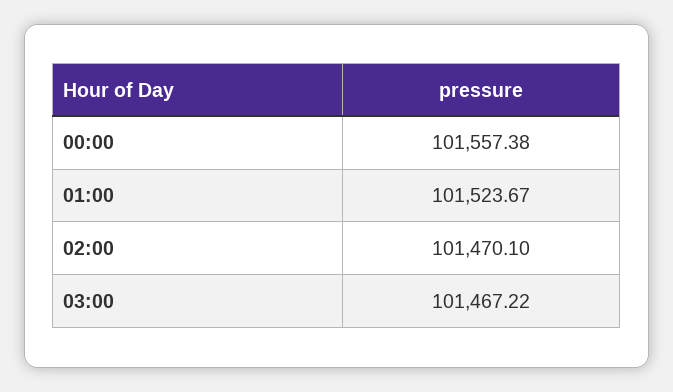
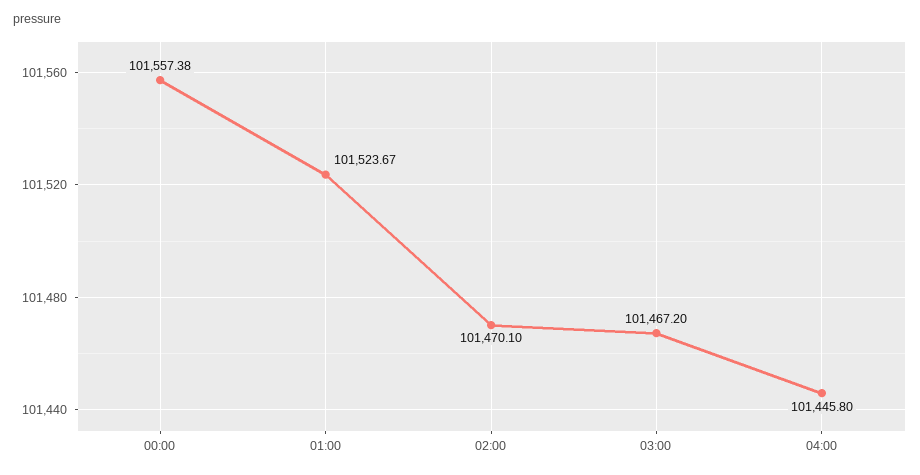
03:00: 101467.22 -> 101467.2
04:00: none -> 101445.8

